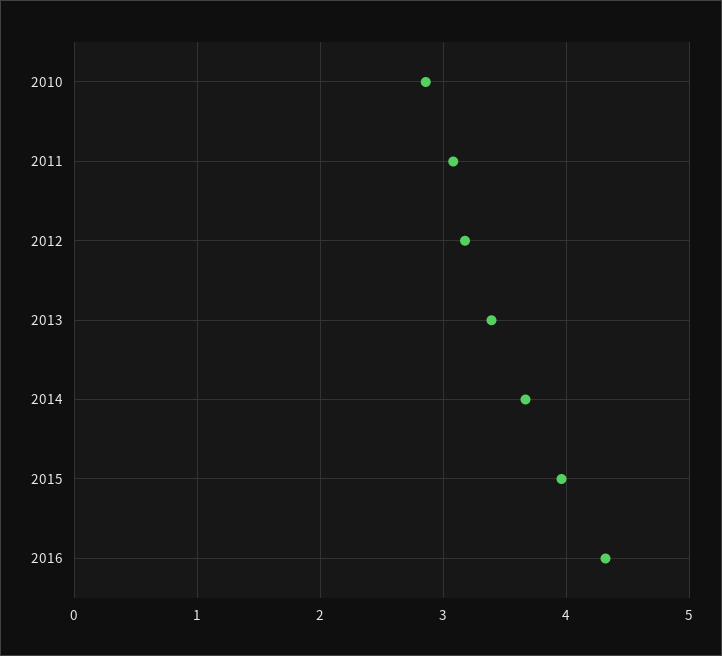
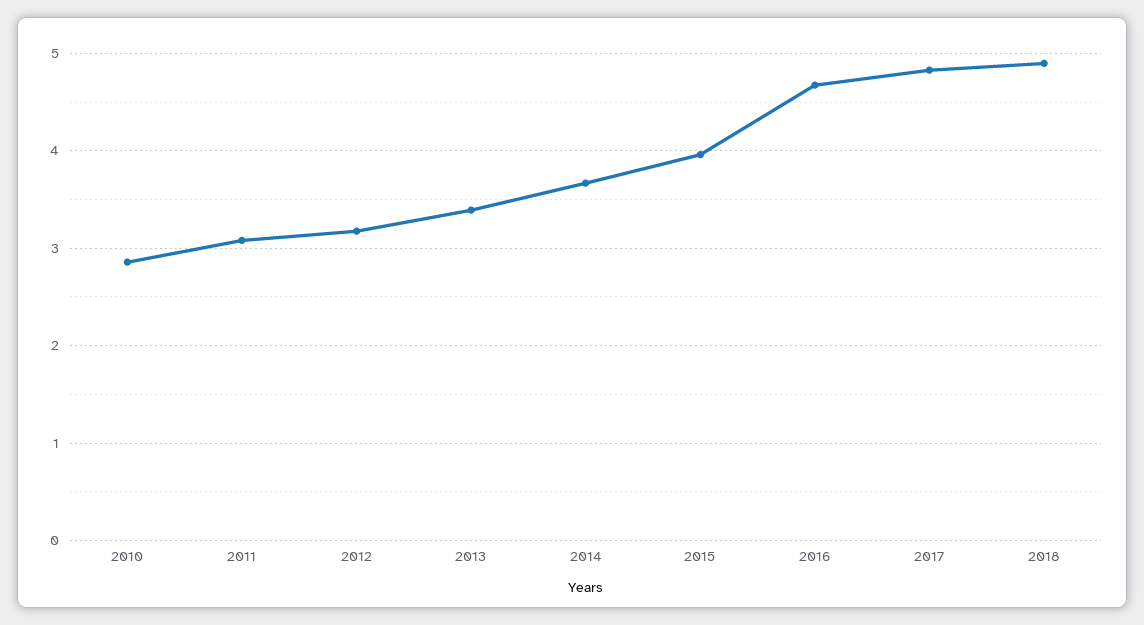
2016: 4.3 -> 4.7
2017: none -> 4.8
2018: none -> 4.9

